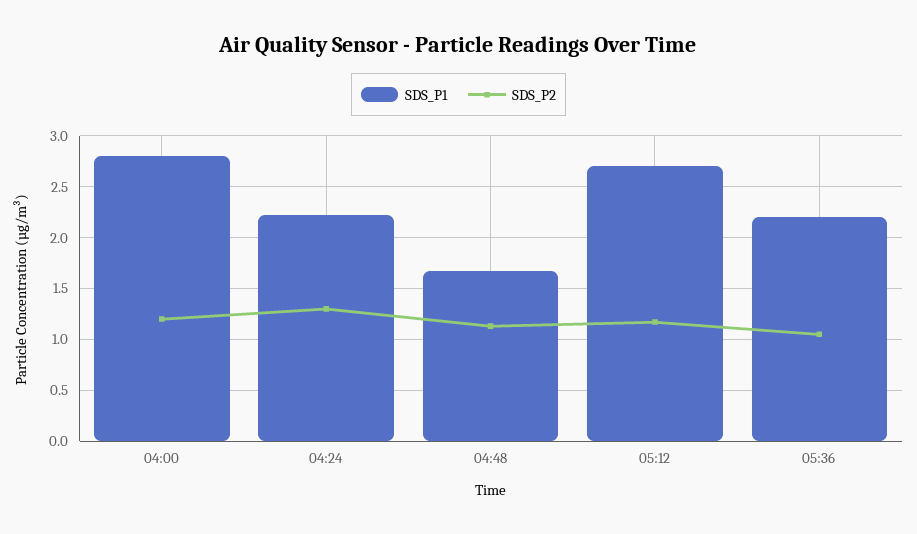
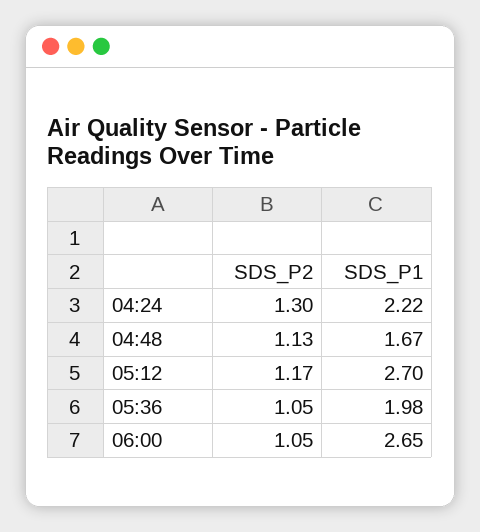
SDS_P1, 04:00: 2.8 -> none
SDS_P2, 04:00: 1.2 -> none
SDS_P1, 05:36: 2.2 -> 1.98
SDS_P2, 06:00: none -> 1.05
SDS_P1, 06:00: none -> 2.65

